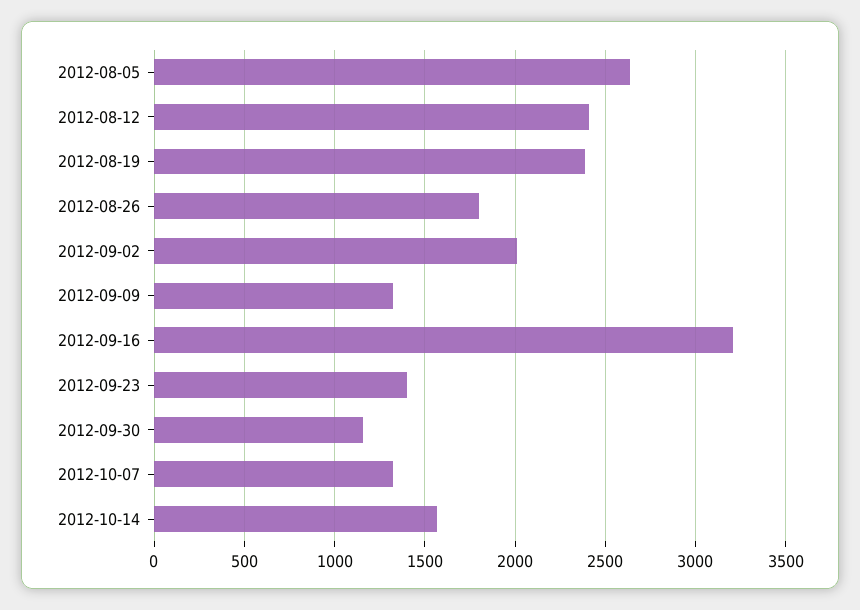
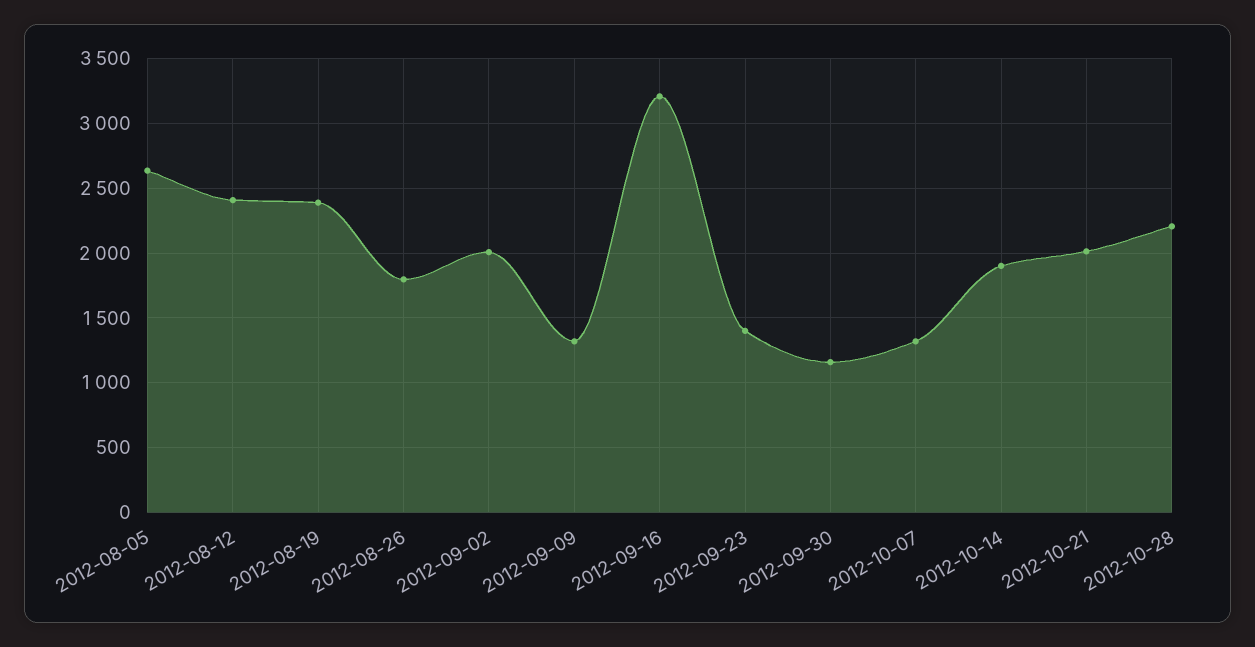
2012-10-14: 1550 -> 1900
2012-10-21: none -> 2000
2012-10-28: none -> 2200

